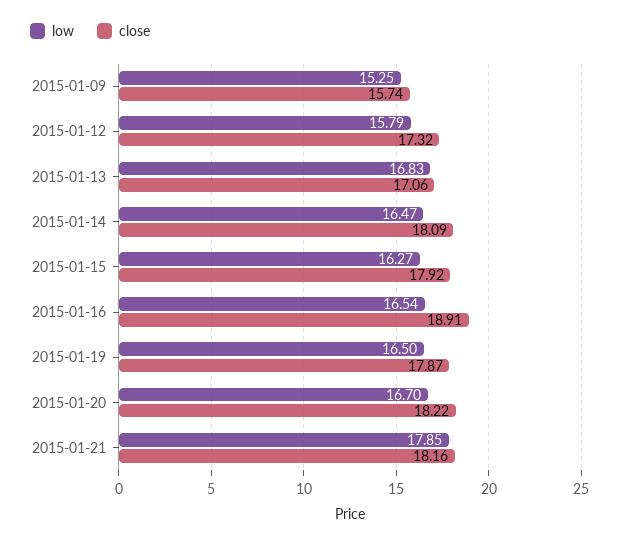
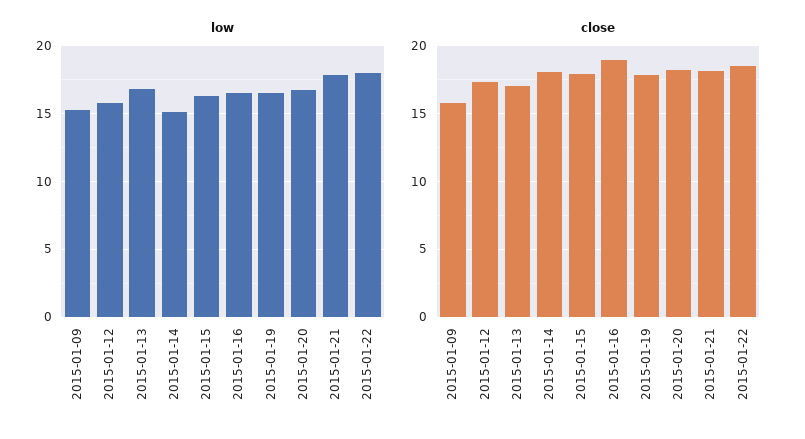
low, 2015-01-14: 16.47 -> 15
low, 2015-01-22: none -> 18
close, 2015-01-22: none -> 18.5

